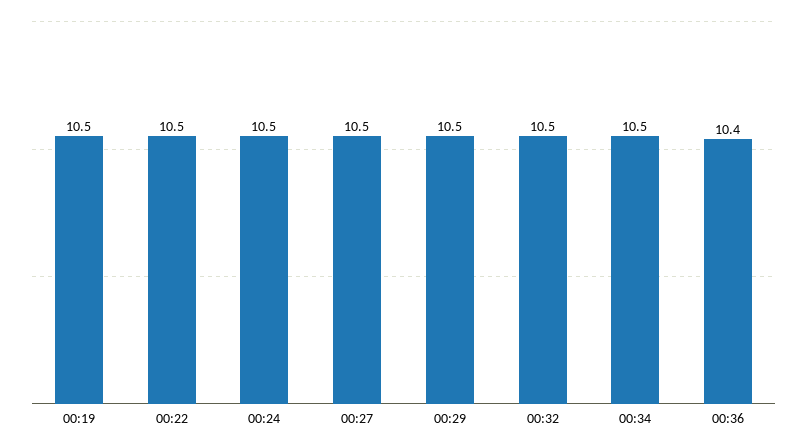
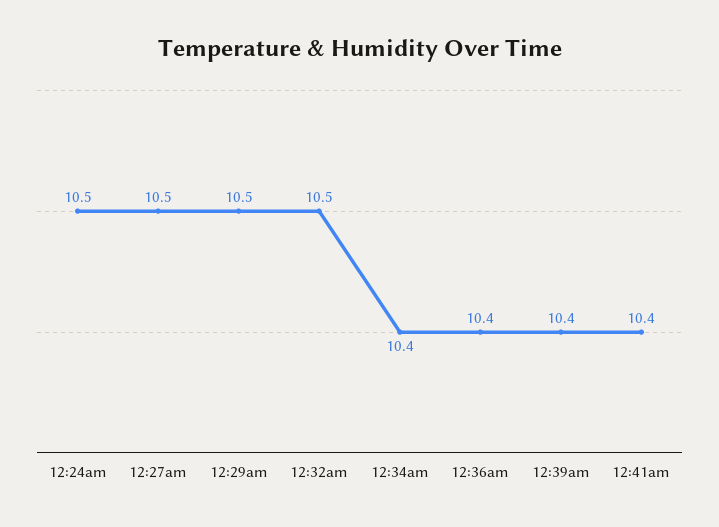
00:19: 10.5 -> none
00:22: 10.5 -> none
00:34: 10.5 -> 10.4
12:39am: none -> 10.4
12:41am: none -> 10.4

